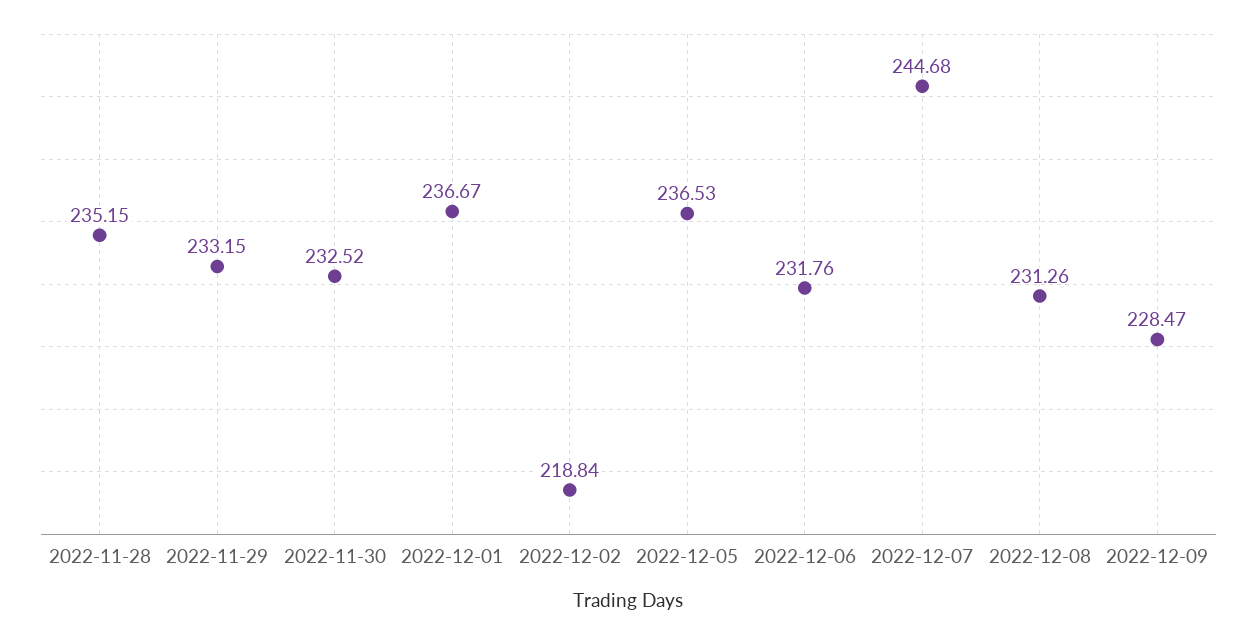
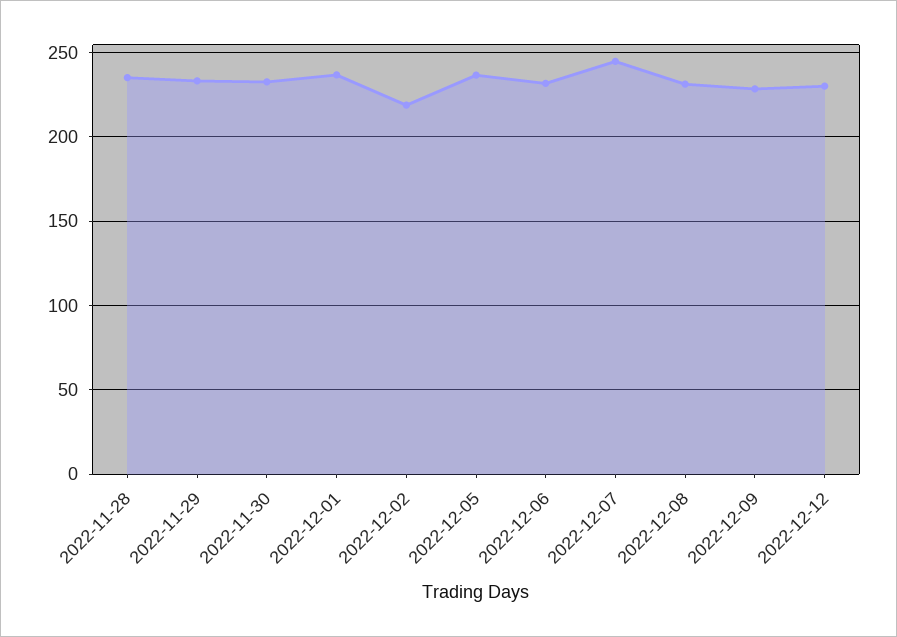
2022-12-12: none -> 230

